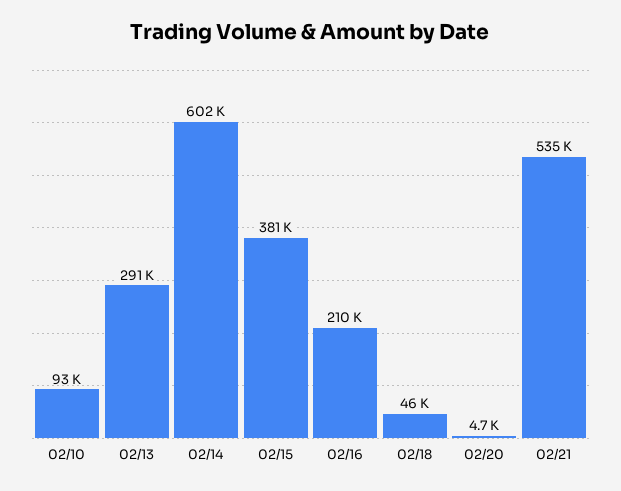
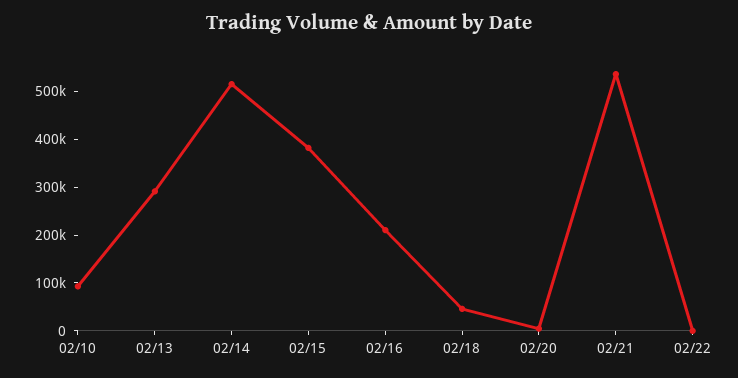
02/14: 602000 -> 520000
02/22: none -> 0

